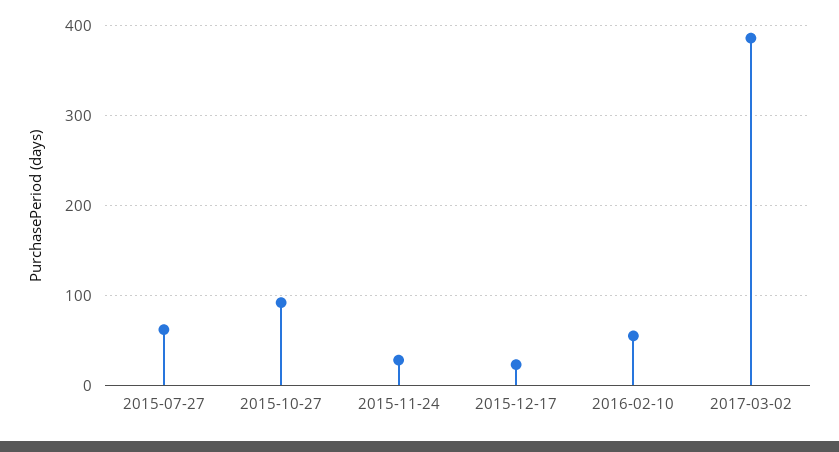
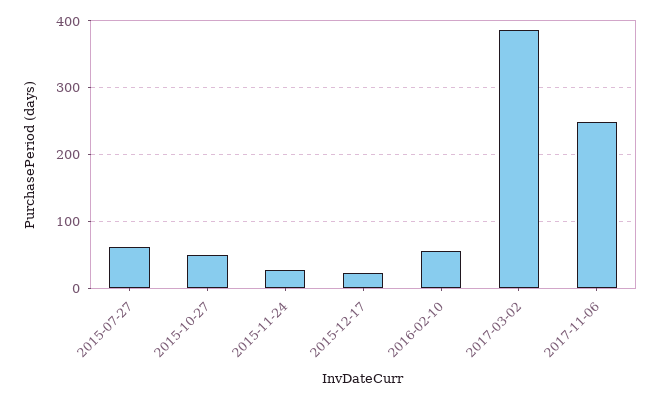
2015-10-27: 90 -> 50
2017-11-06: none -> 250

